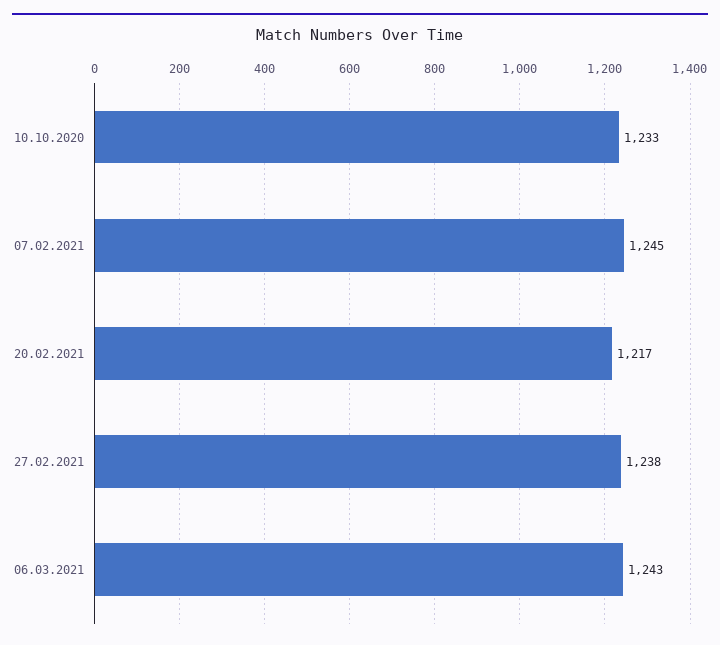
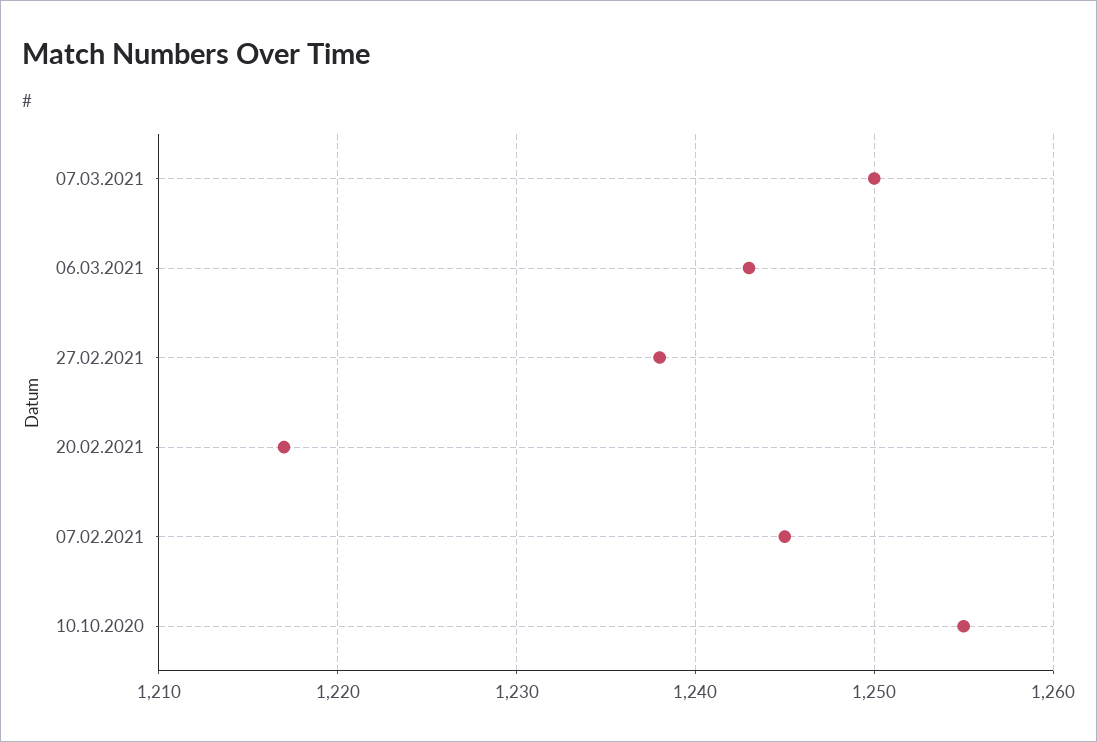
10.10.2020: 1233 -> 1255
07.03.2021: none -> 1250

